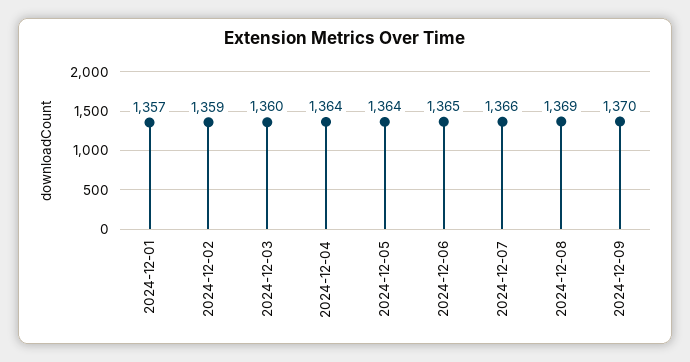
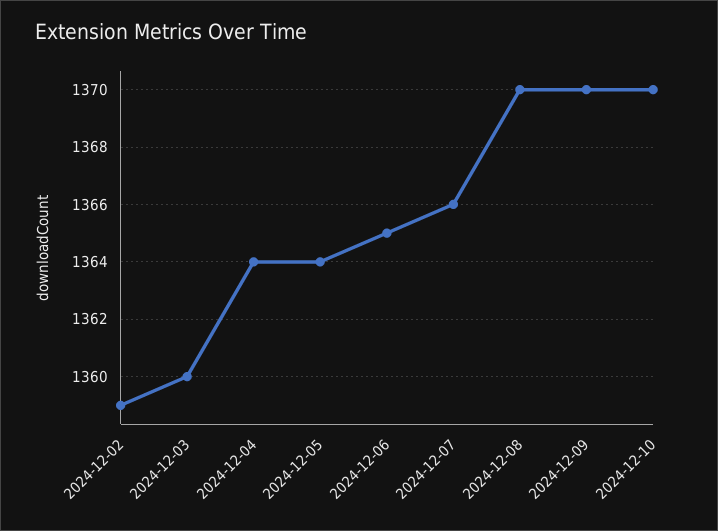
2024-12-01: 1357 -> none
2024-12-08: 1369 -> 1370
2024-12-10: none -> 1370

